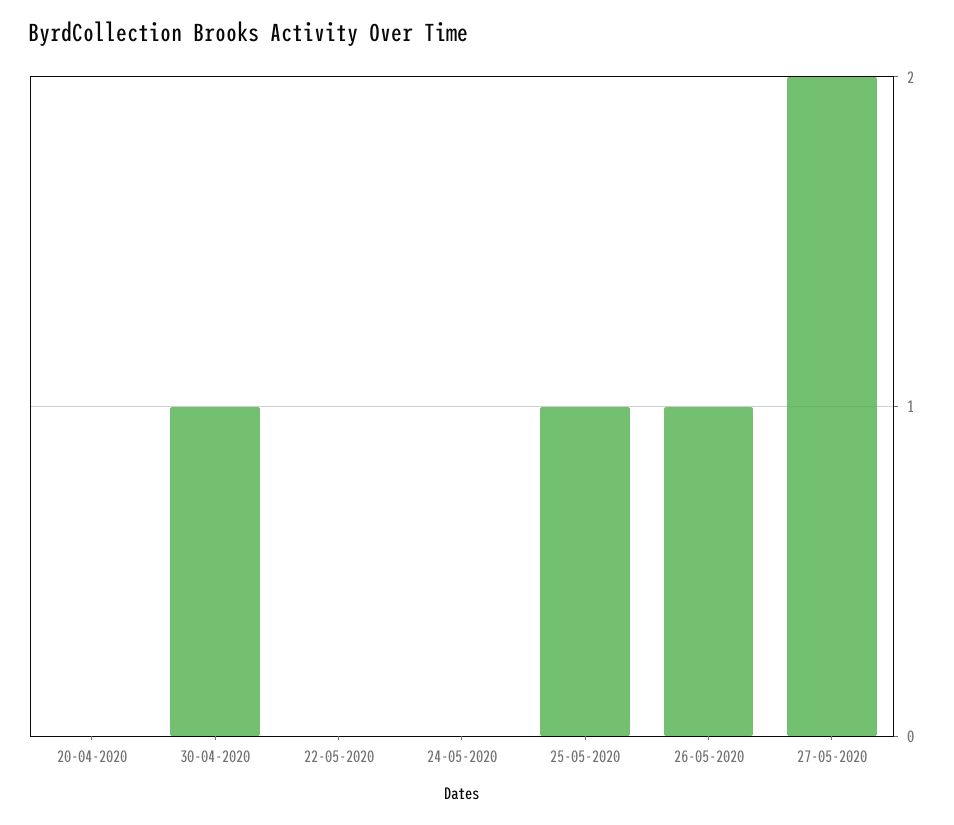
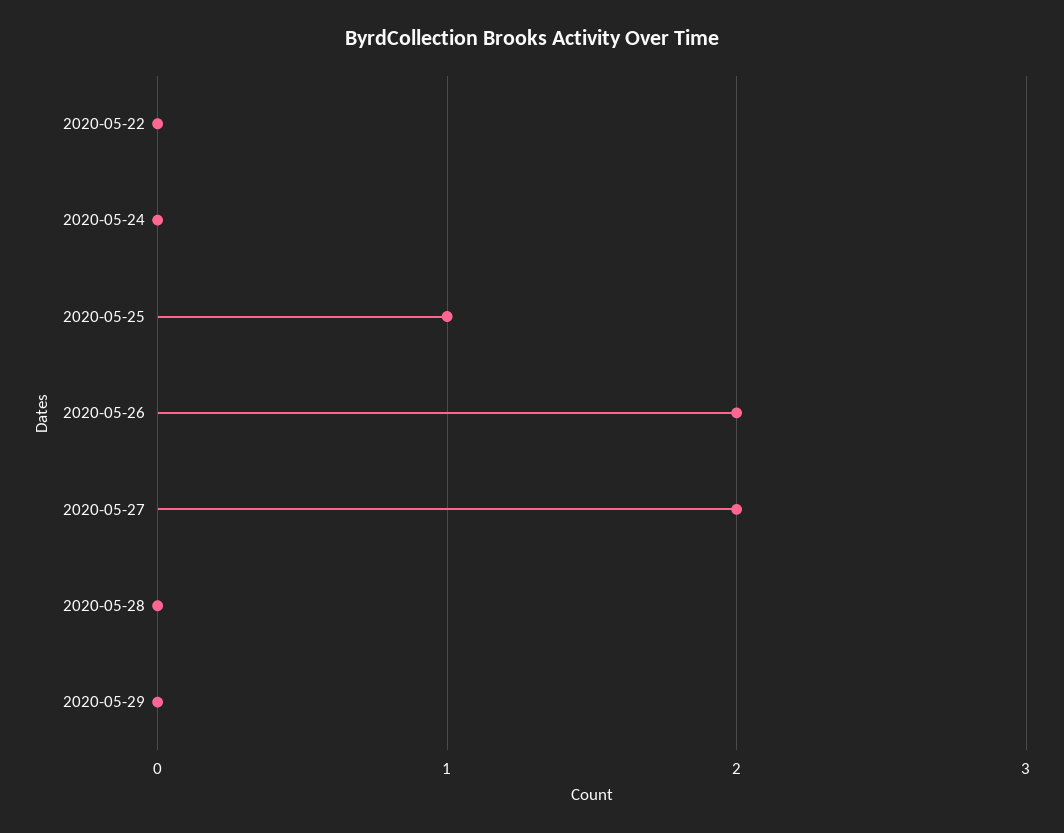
20-04-2020: 0 -> none
30-04-2020: 1 -> none
26-05-2020: 1 -> 2
2020-05-28: none -> 0
2020-05-29: none -> 0

